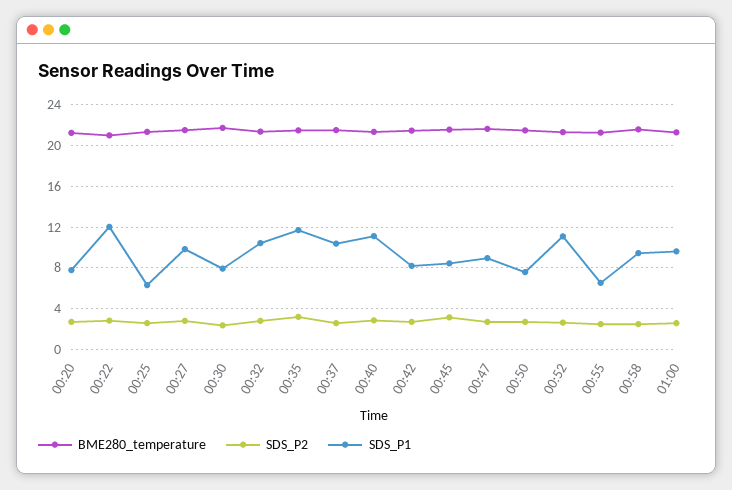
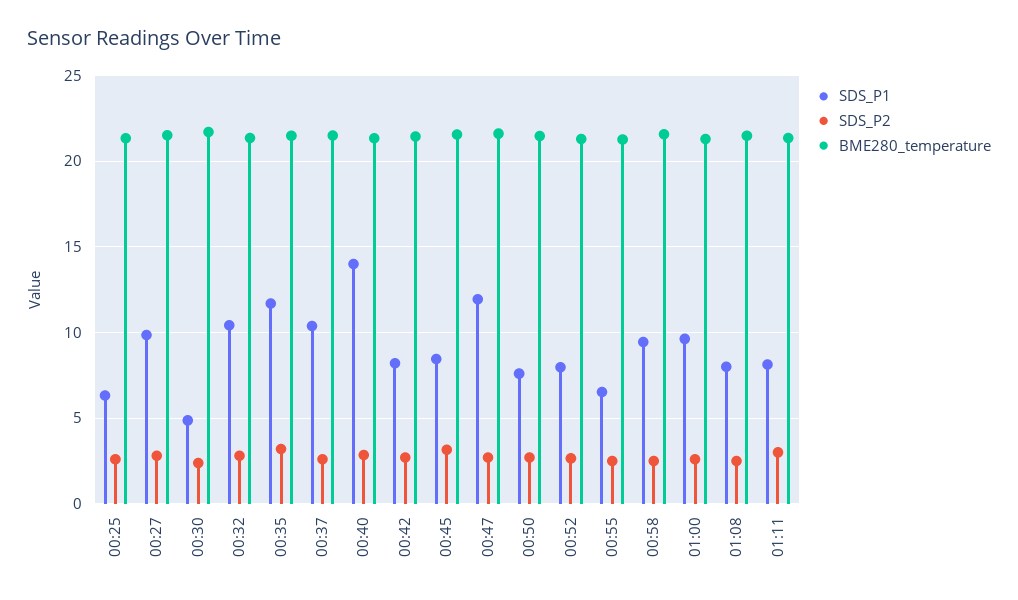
BME280_temperature, 00:20: 21 -> none
SDS_P2, 00:20: 3 -> none
SDS_P1, 00:20: 8 -> none
BME280_temperature, 00:22: 21 -> none
SDS_P2, 00:22: 3 -> none
SDS_P1, 00:22: 12 -> none
SDS_P1, 00:30: 8 -> 5
SDS_P1, 00:40: 11 -> 14
SDS_P1, 00:47: 9 -> 12
SDS_P1, 00:52: 11 -> 8
SDS_P1, 01:08: none -> 8
SDS_P2, 01:08: none -> 2.5
BME280_temperature, 01:08: none -> 21.5
SDS_P1, 01:11: none -> 8
SDS_P2, 01:11: none -> 3
BME280_temperature, 01:11: none -> 21.5

